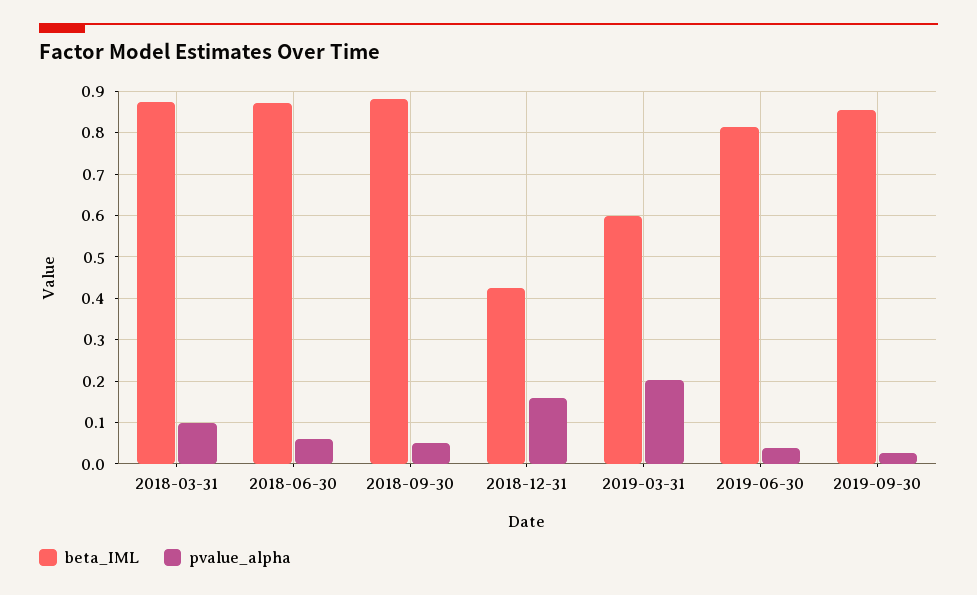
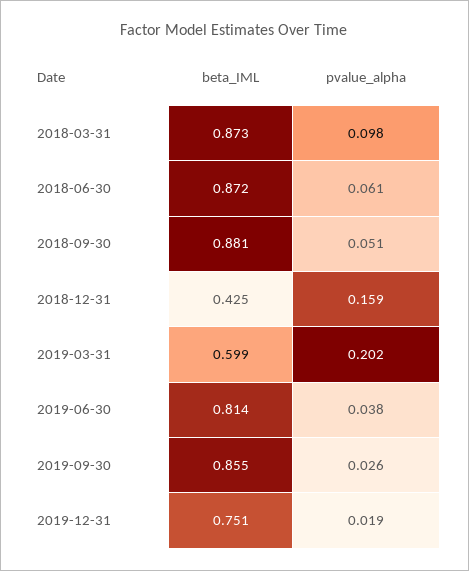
beta_IML, 2019-12-31: none -> 0.751
pvalue_alpha, 2019-12-31: none -> 0.019

